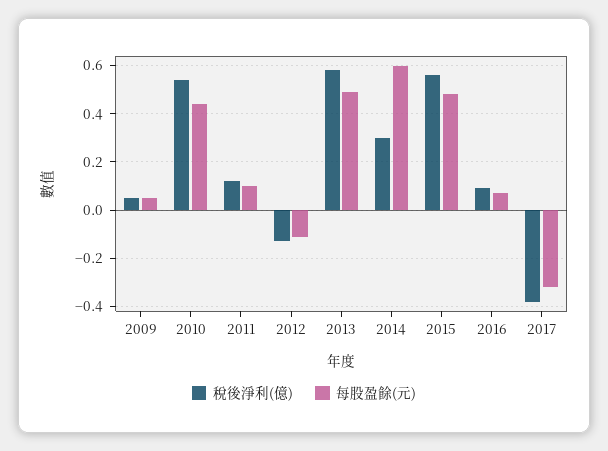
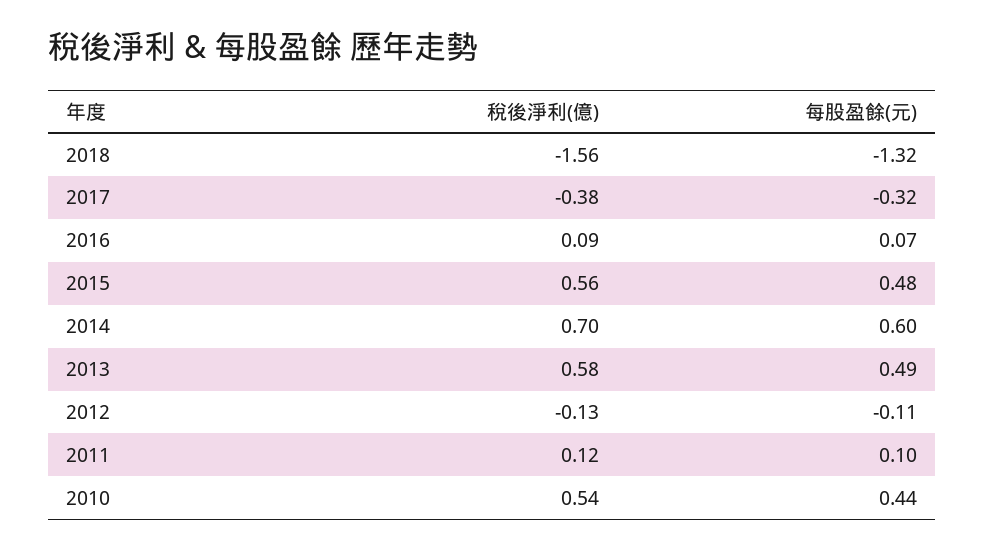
稅後淨利(億), 2009: 0.05 -> none
每股盈餘(元), 2009: 0.05 -> none
稅後淨利(億), 2014: 0.3 -> 0.7
稅後淨利(億), 2018: none -> -1.56
每股盈餘(元), 2018: none -> -1.32

